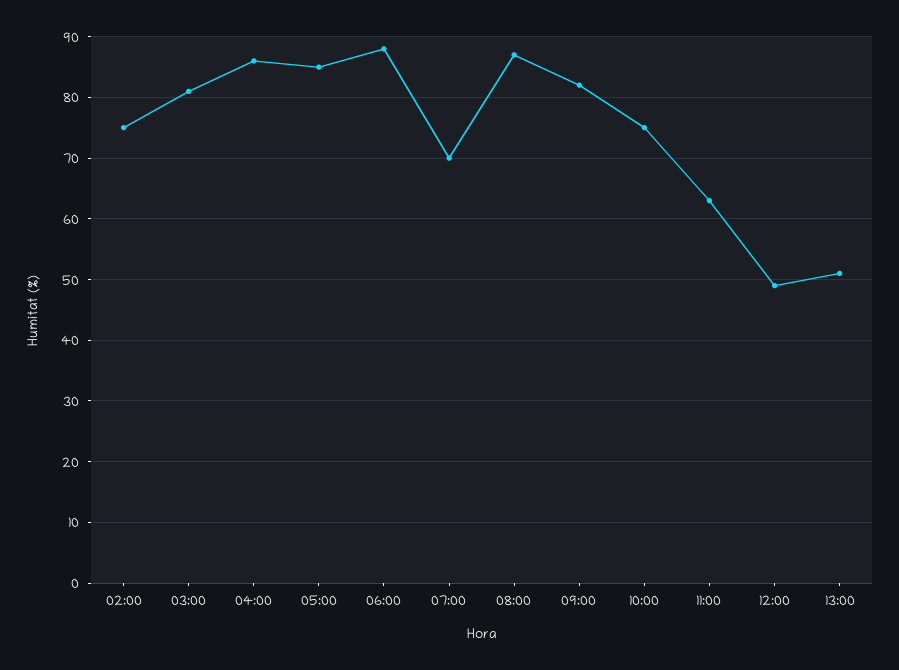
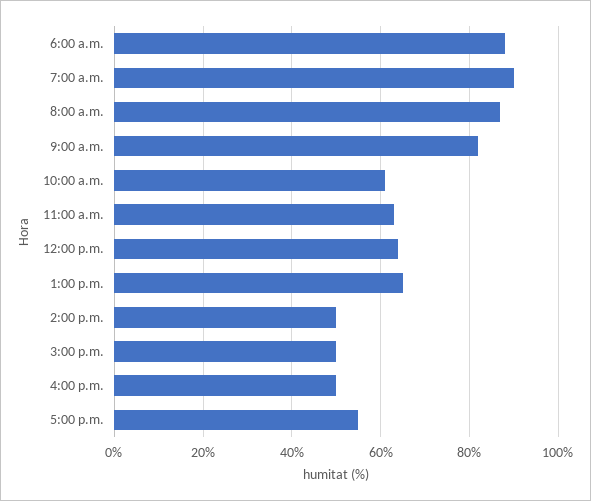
02:00: 75 -> none
03:00: 81 -> none
04:00: 86 -> none
05:00: 85 -> none
07:00: 70 -> 90
10:00: 75 -> 60
12:00: 49 -> 65
13:00: 51 -> 65
2:00 p.m.: none -> 50
3:00 p.m.: none -> 50
4:00 p.m.: none -> 50
5:00 p.m.: none -> 55

